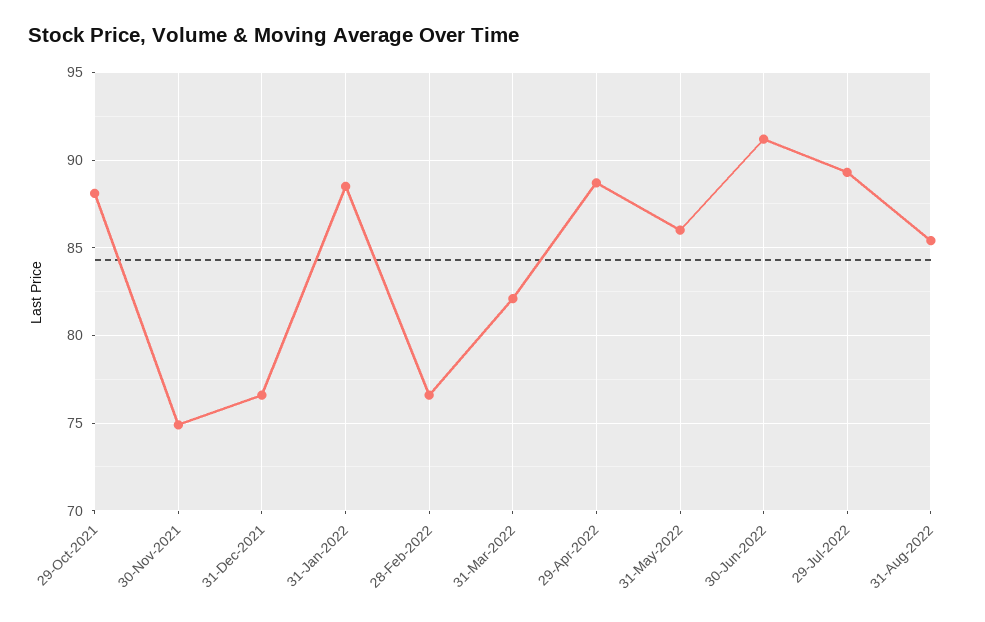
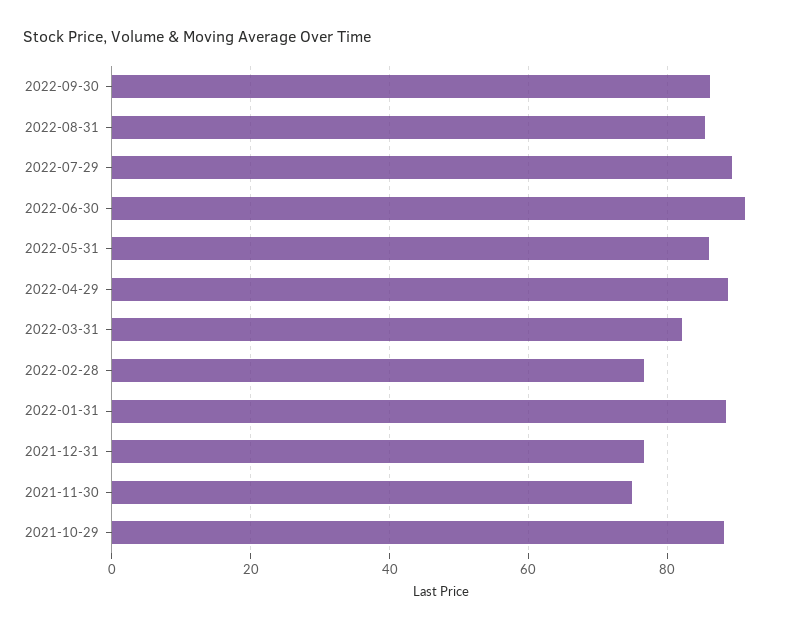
2022-09-30: none -> 86

